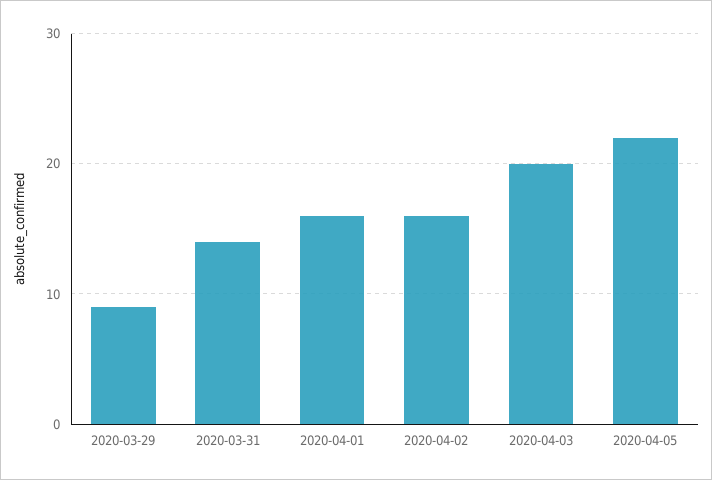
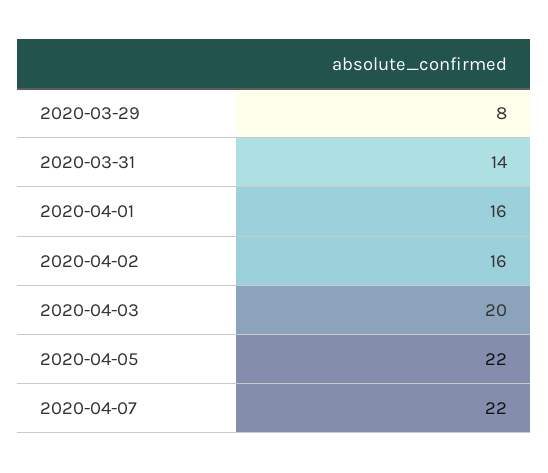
2020-03-29: 9 -> 8
2020-04-07: none -> 22

